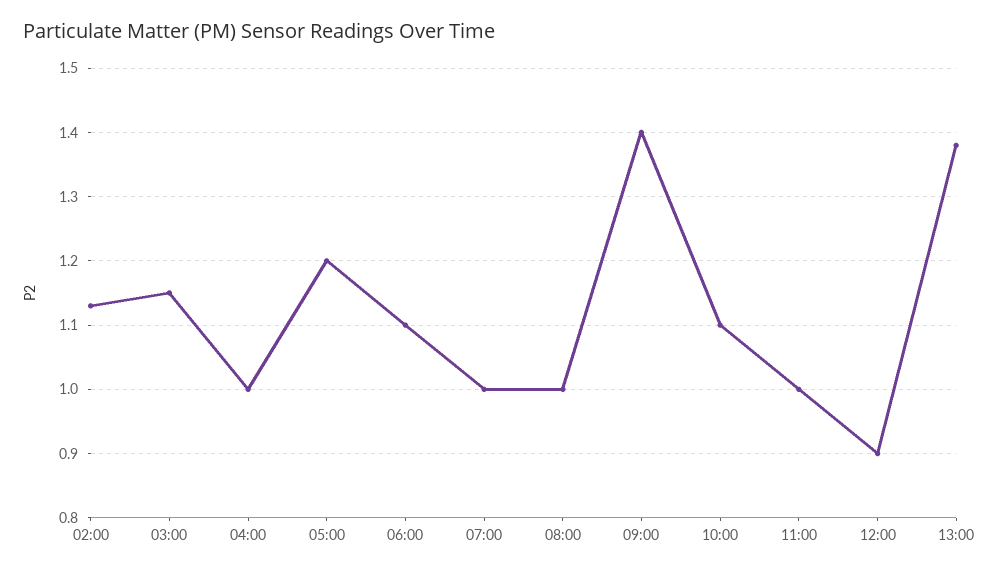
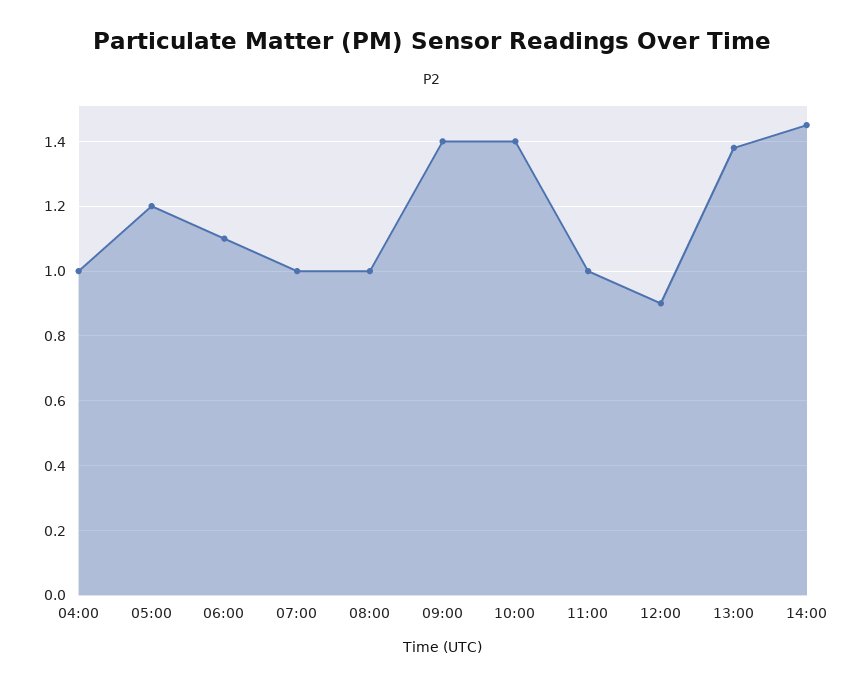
02:00: 1.13 -> none
03:00: 1.15 -> none
10:00: 1.1 -> 1.4
14:00: none -> 1.45

